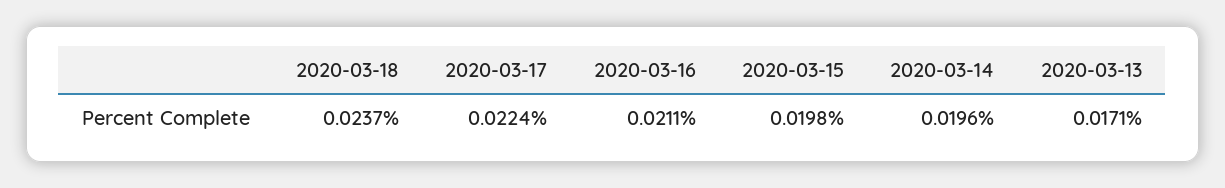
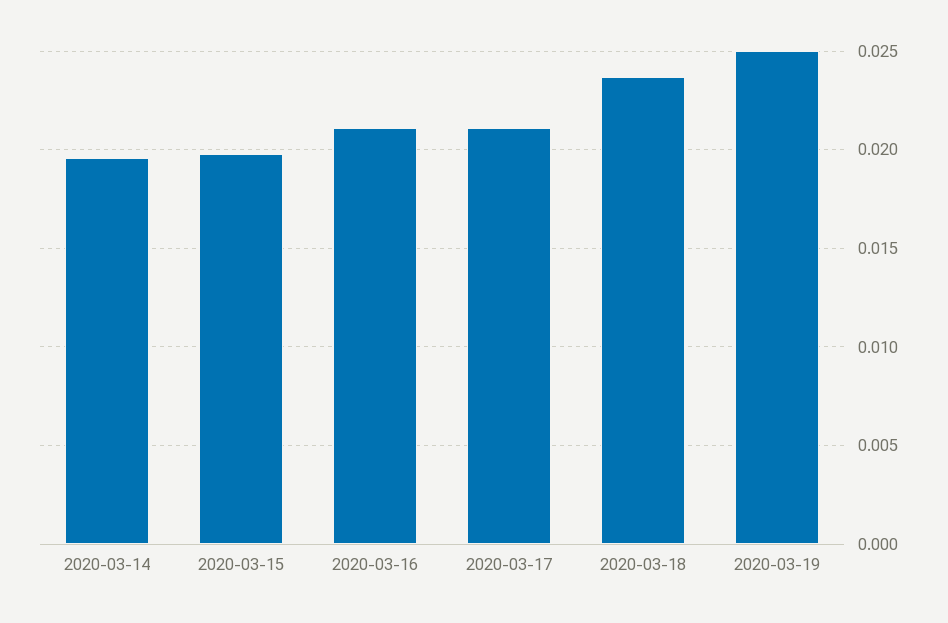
2020-03-17: 0.0224 -> 0.021
2020-03-13: 0.0171 -> none
2020-03-19: none -> 0.025

